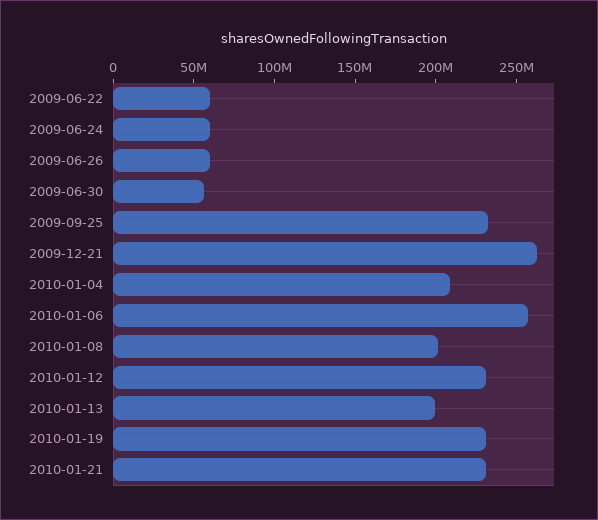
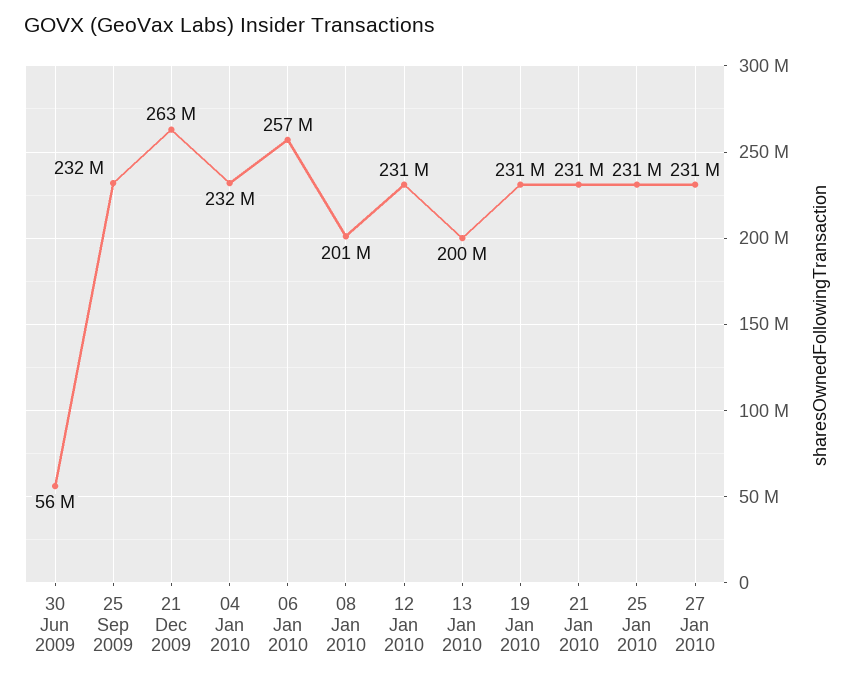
2009-06-22: 60000000 -> none
2009-06-24: 60000000 -> none
2009-06-26: 60000000 -> none
2010-01-04: 210000000 -> 232000000
25 Jan 2010: none -> 231000000
27 Jan 2010: none -> 231000000

